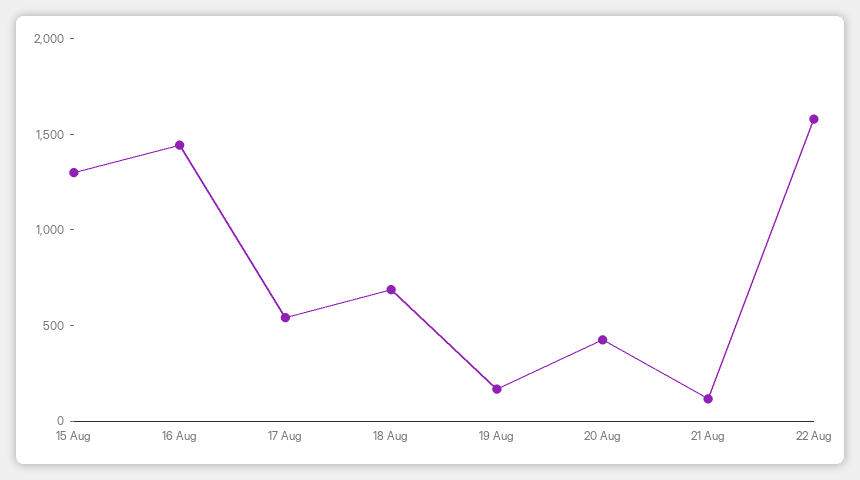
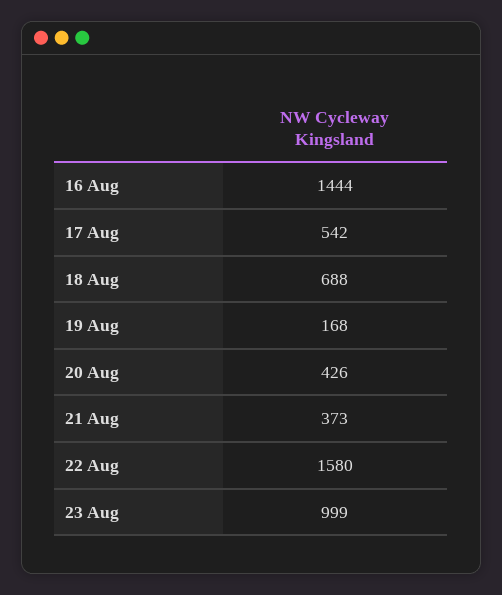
15 Aug: 1300 -> none
21 Aug: 100 -> 373
23 Aug: none -> 999

